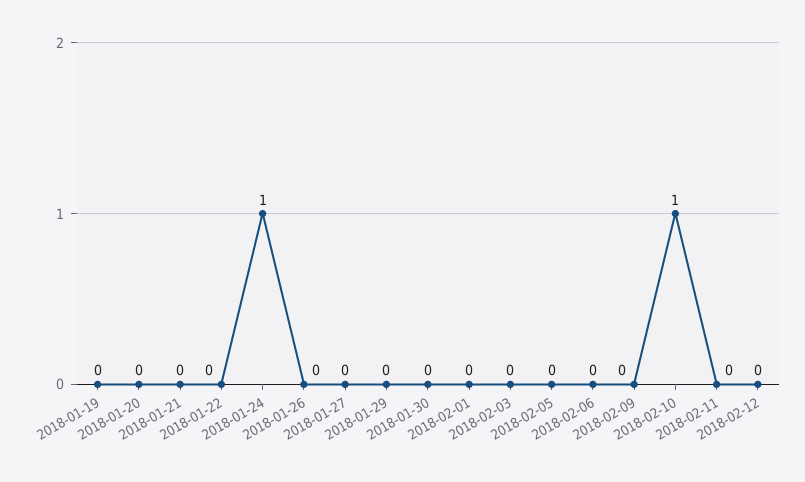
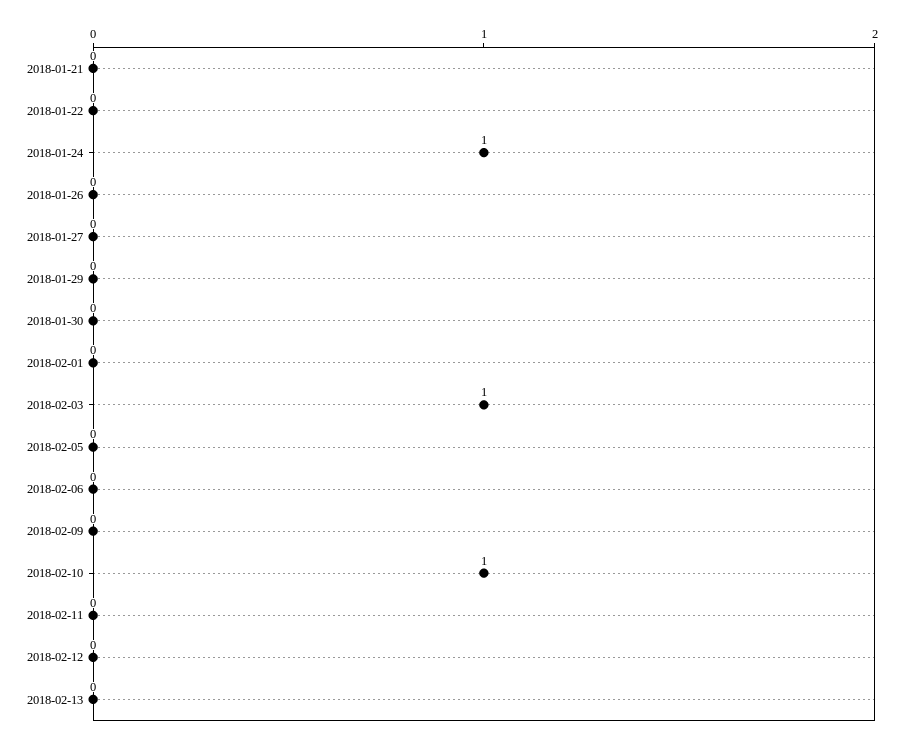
2018-01-19: 0 -> none
2018-01-20: 0 -> none
2018-02-03: 0 -> 1
2018-02-13: none -> 0

